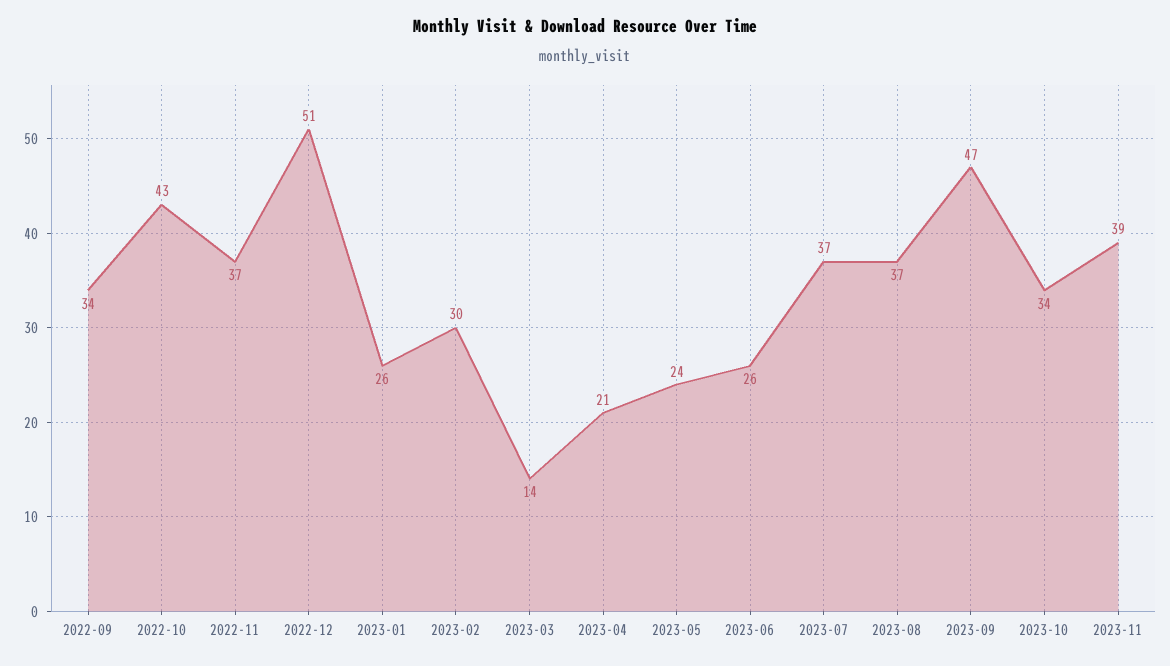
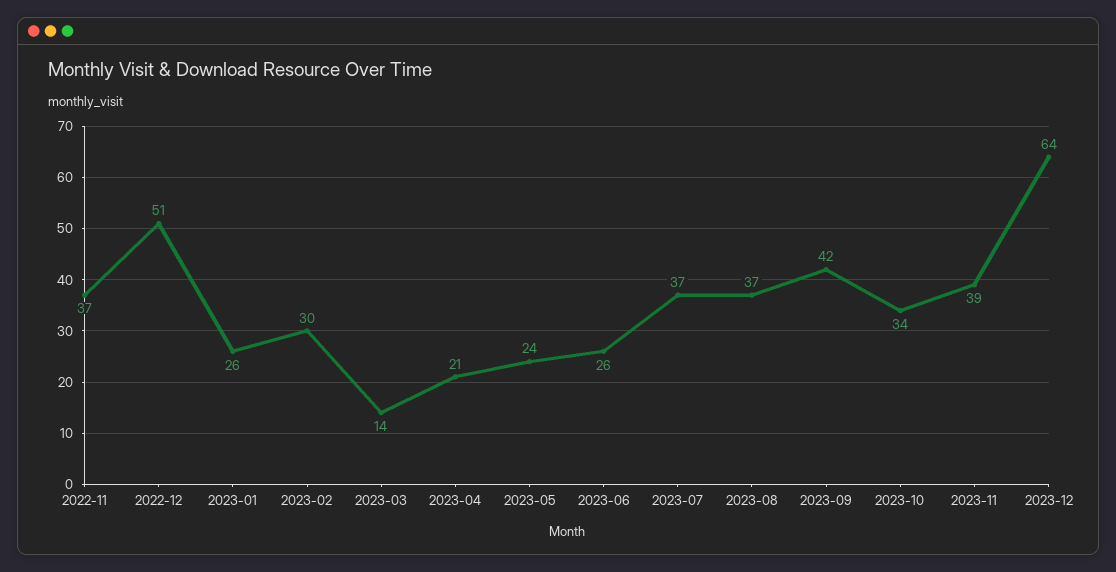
2022-09: 34 -> none
2022-10: 43 -> none
2023-09: 47 -> 42
2023-12: none -> 64

